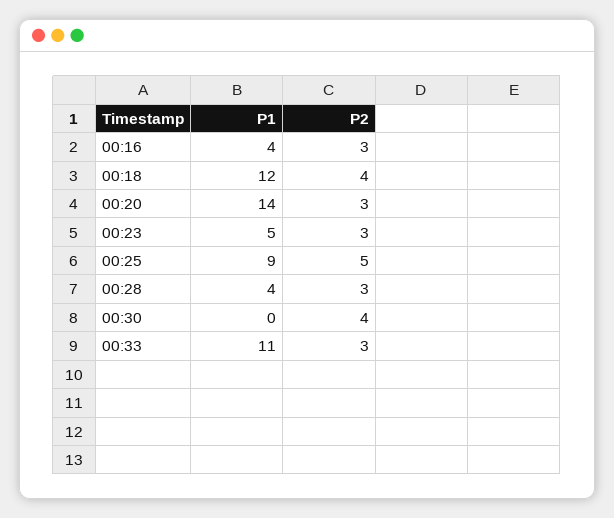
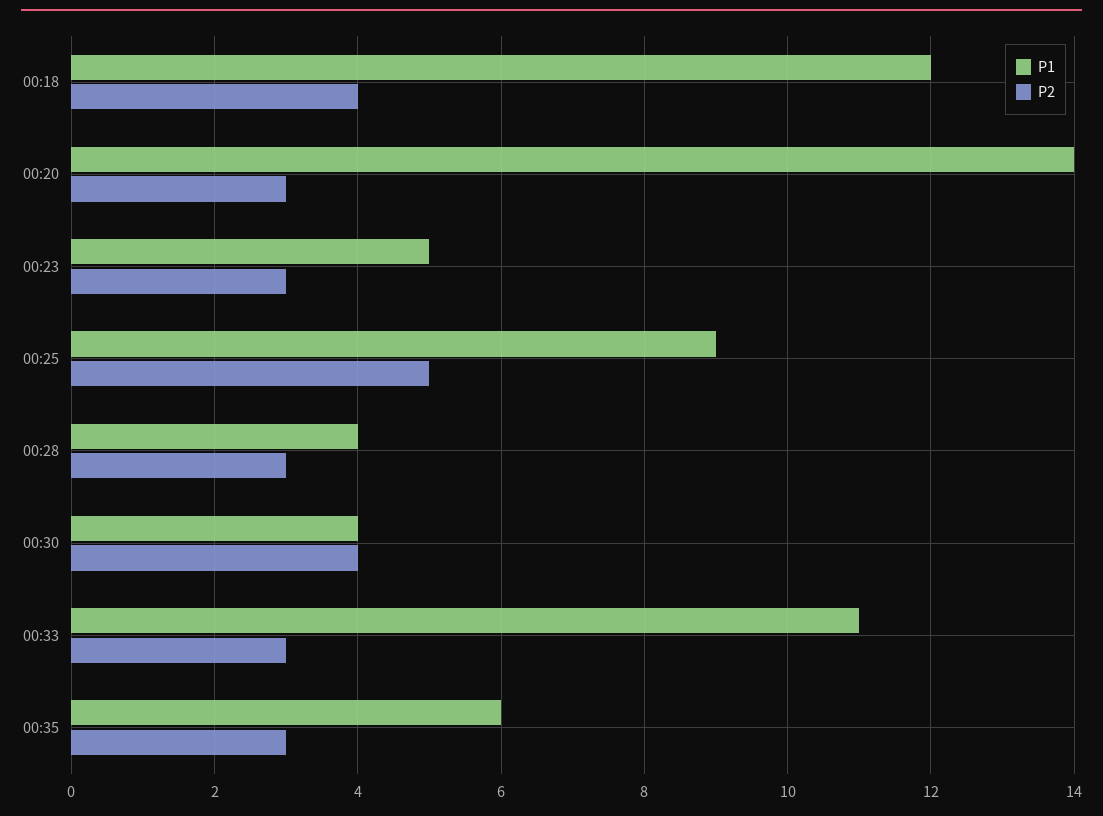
P1, 00:16: 4 -> none
P2, 00:16: 3 -> none
P1, 00:30: 0 -> 4
P1, 00:35: none -> 6
P2, 00:35: none -> 3

